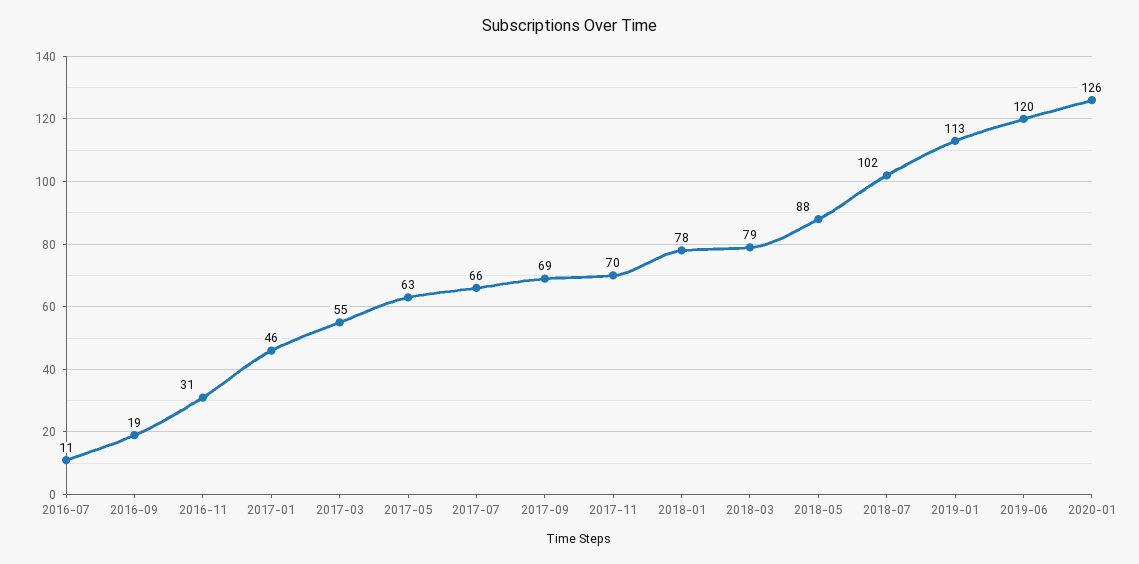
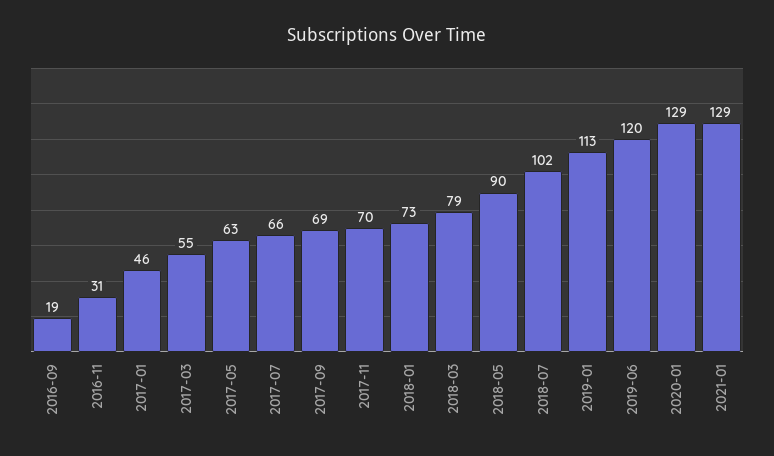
2016-07: 11 -> none
2018-01: 78 -> 73
2018-05: 88 -> 90
2020-01: 126 -> 129
2021-01: none -> 129

